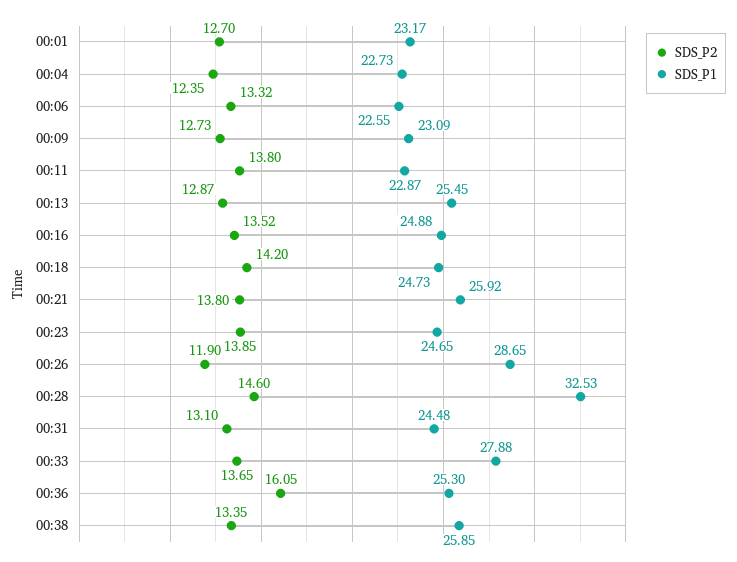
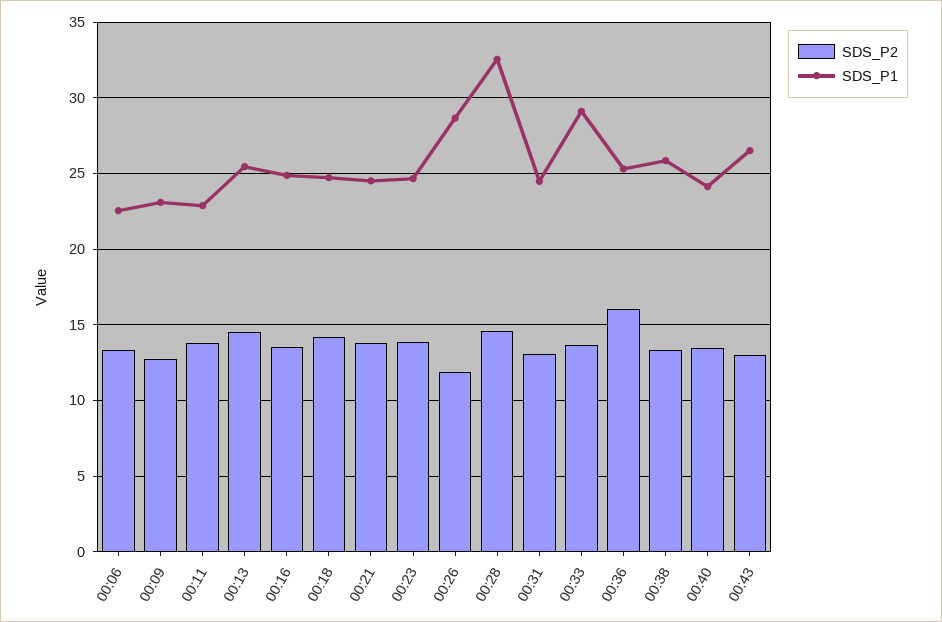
SDS_P2, 00:01: 12.7 -> none
SDS_P1, 00:01: 23.17 -> none
SDS_P2, 00:04: 12.35 -> none
SDS_P1, 00:04: 22.73 -> none
SDS_P2, 00:13: 12.87 -> 14.5
SDS_P1, 00:21: 25.92 -> 24.5
SDS_P1, 00:33: 27.88 -> 29
SDS_P2, 00:40: none -> 13.5
SDS_P1, 00:40: none -> 24
SDS_P2, 00:43: none -> 13
SDS_P1, 00:43: none -> 26.5

